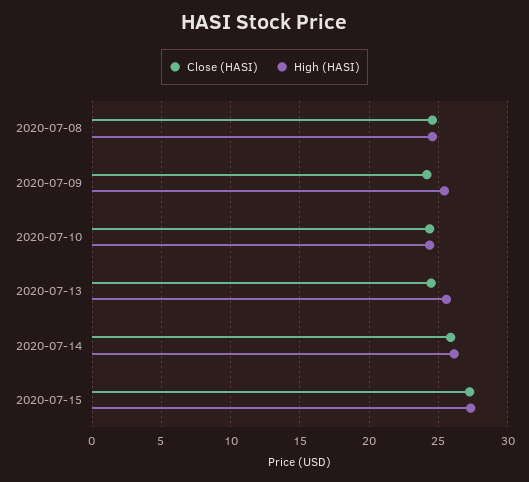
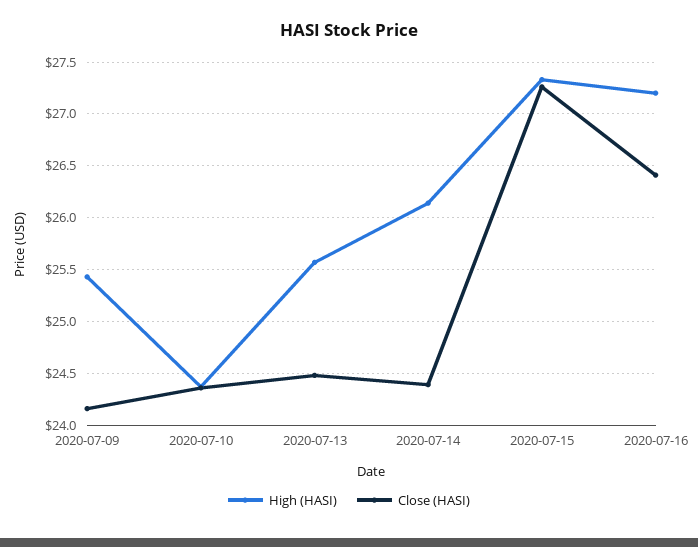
Close (HASI), 2020-07-08: 24.5 -> none
High (HASI), 2020-07-08: 24.5 -> none
Close (HASI), 2020-07-14: 26 -> 24.4
High (HASI), 2020-07-16: none -> 27.2
Close (HASI), 2020-07-16: none -> 26.4

